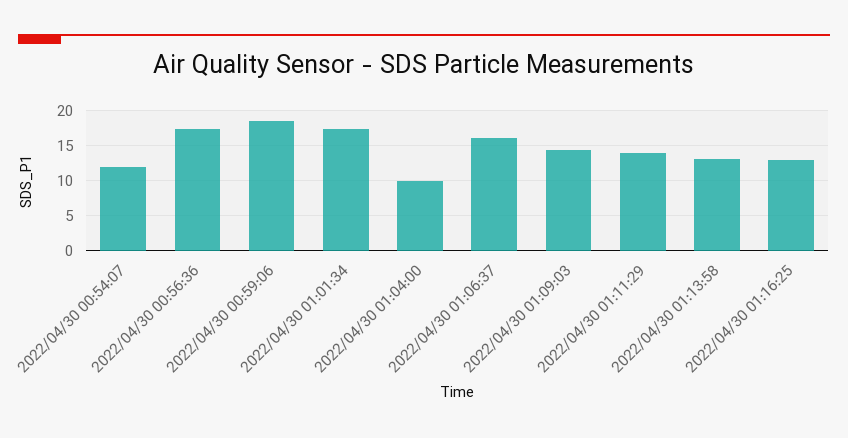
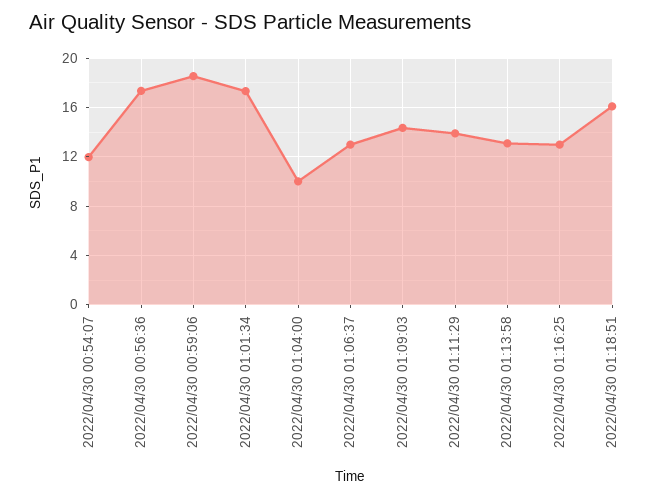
2022/04/30 01:06:37: 16 -> 13
2022/04/30 01:18:51: none -> 16

